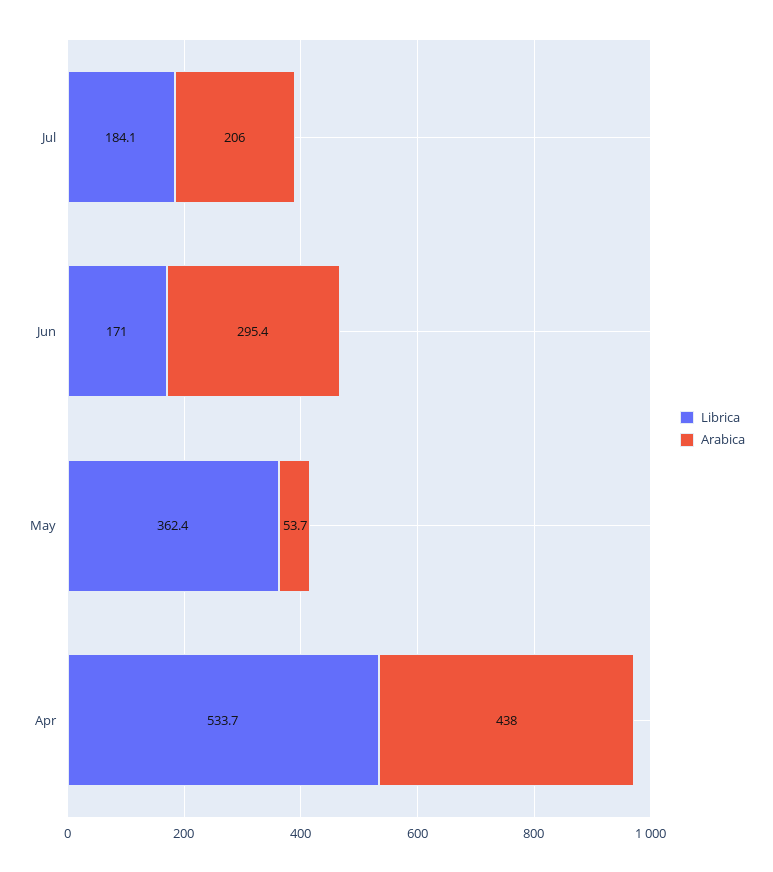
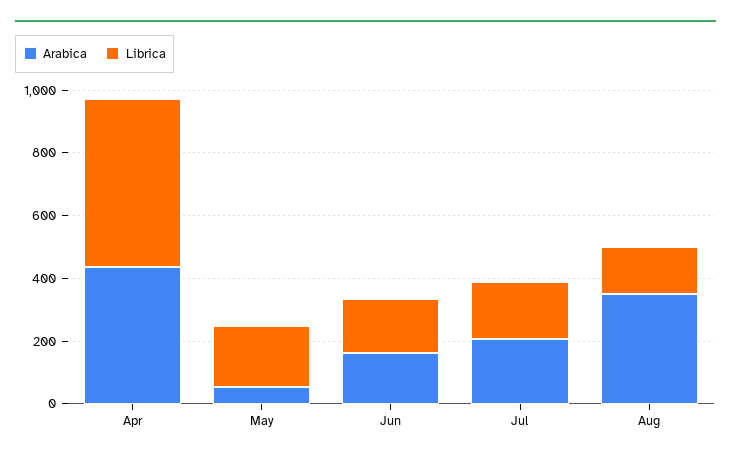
Arabica, Jun: 295.4 -> 150
Librica, May: 362.4 -> 200
Arabica, Aug: none -> 350
Librica, Aug: none -> 150

